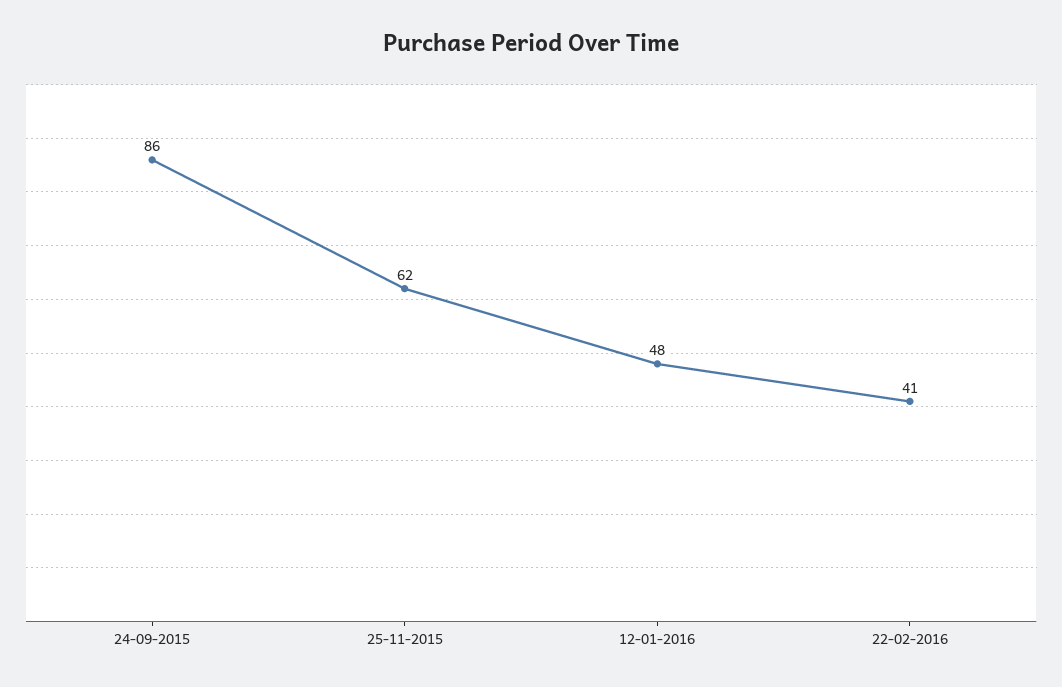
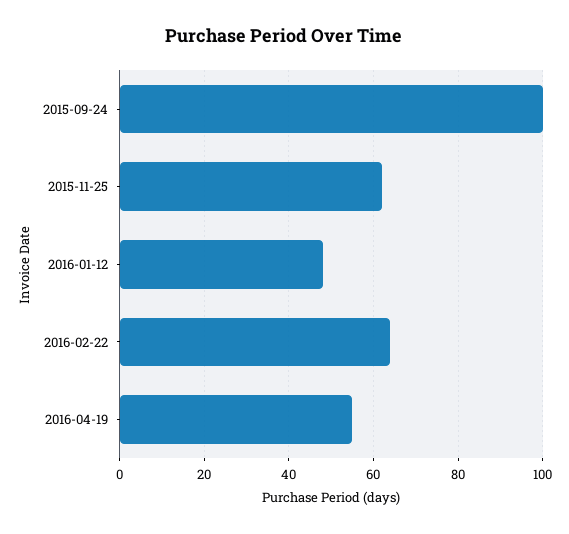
24-09-2015: 86 -> 100
22-02-2016: 41 -> 65
2016-04-19: none -> 55

